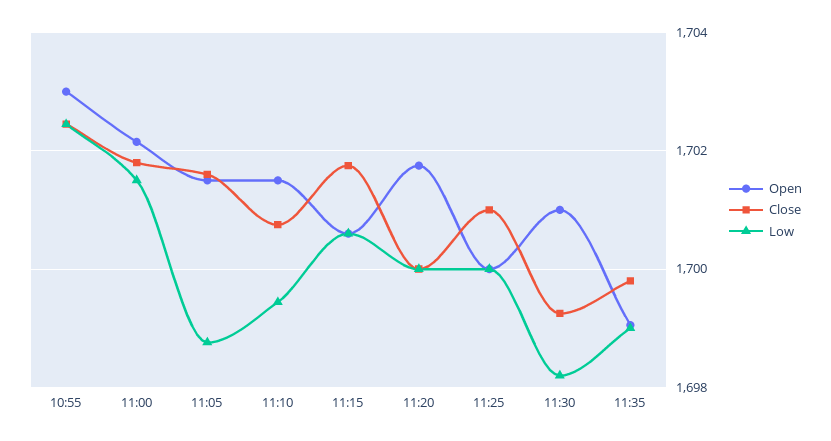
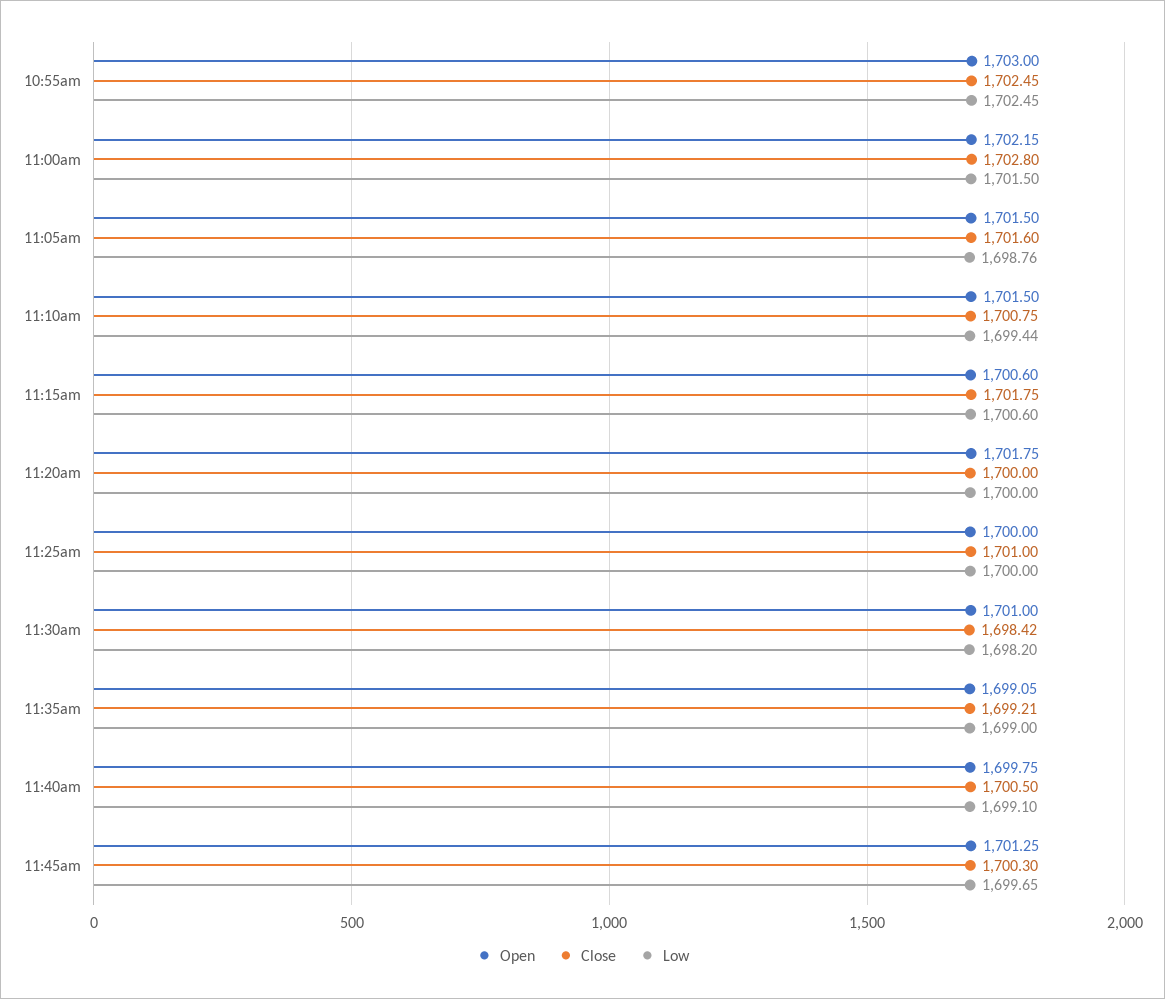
Close, 11:00: 1701.8 -> 1702.8
Close, 11:30: 1699.2 -> 1698.42
Close, 11:35: 1699.8 -> 1699.21
Open, 11:40am: none -> 1699.75
Close, 11:40am: none -> 1700.5
Low, 11:40am: none -> 1699.1
Open, 11:45am: none -> 1701.25
Close, 11:45am: none -> 1700.3
Low, 11:45am: none -> 1699.65

